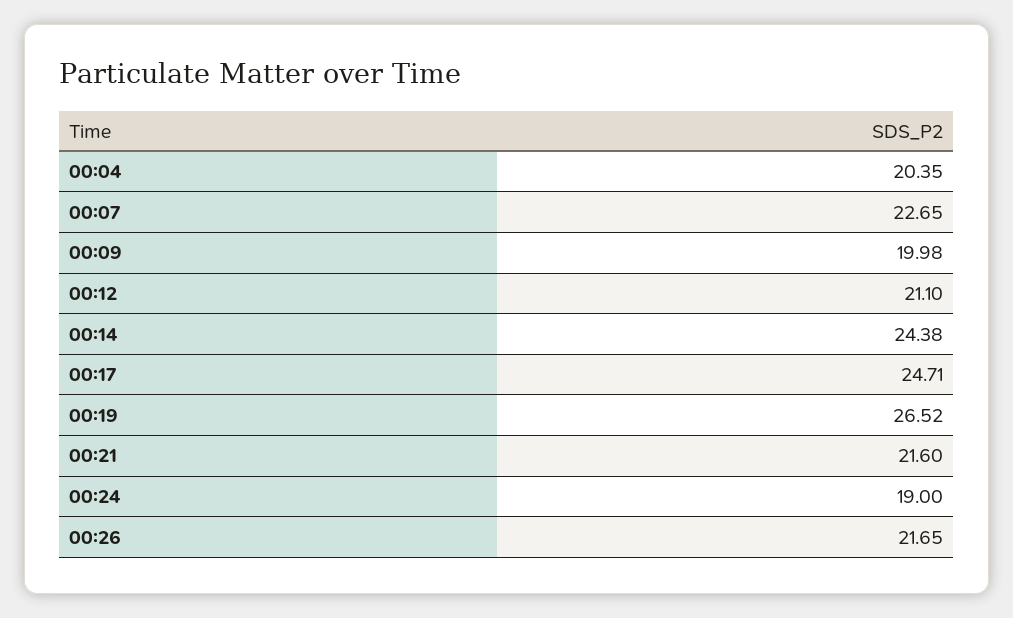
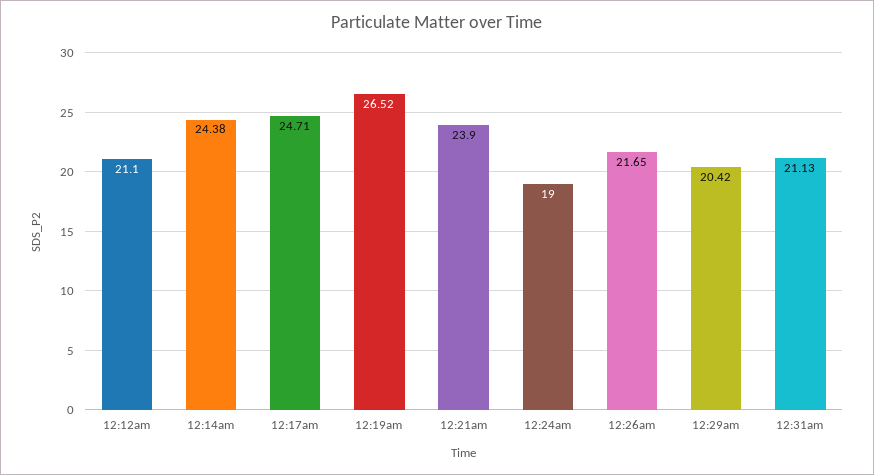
00:04: 20.35 -> none
00:07: 22.65 -> none
00:09: 19.98 -> none
00:21: 21.6 -> 23.9
12:29am: none -> 20.42
12:31am: none -> 21.13

